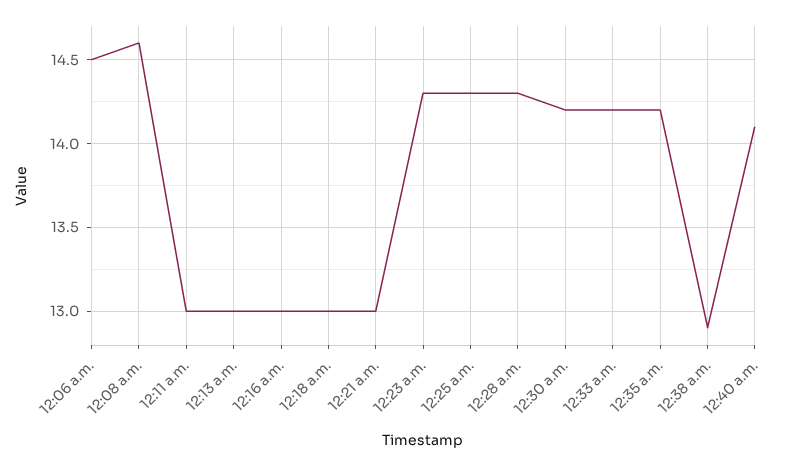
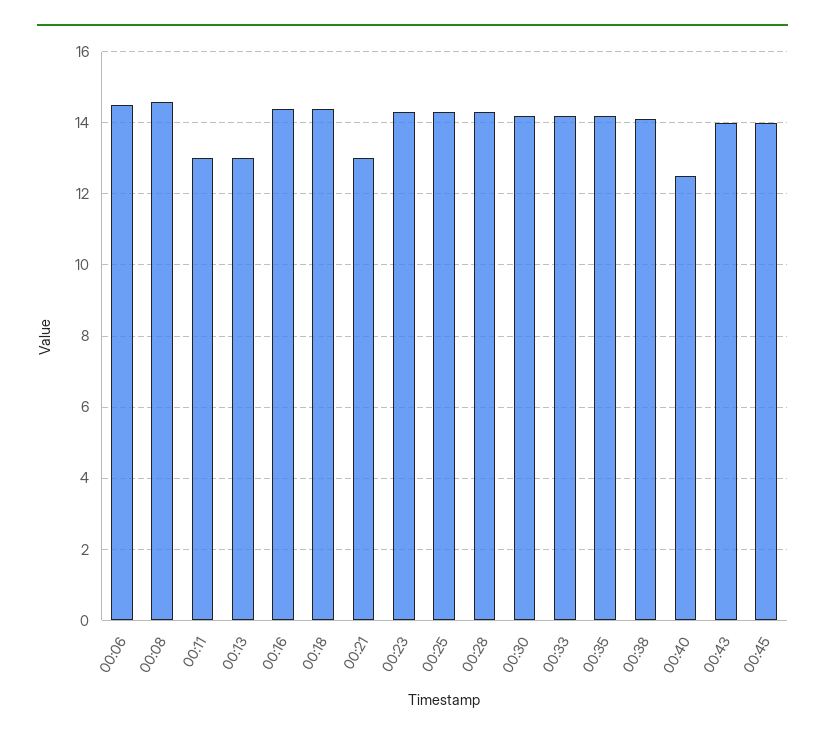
12:16 a.m.: 13 -> 14.5
12:18 a.m.: 13 -> 14.5
12:38 a.m.: 12.9 -> 14
12:40 a.m.: 14.1 -> 12.5
00:43: none -> 14
00:45: none -> 14

